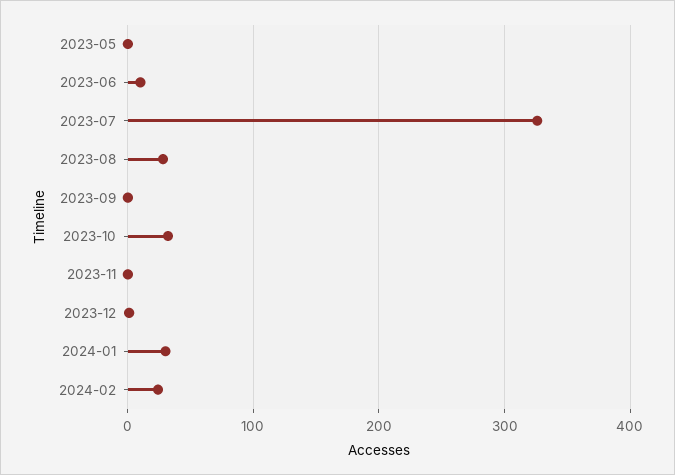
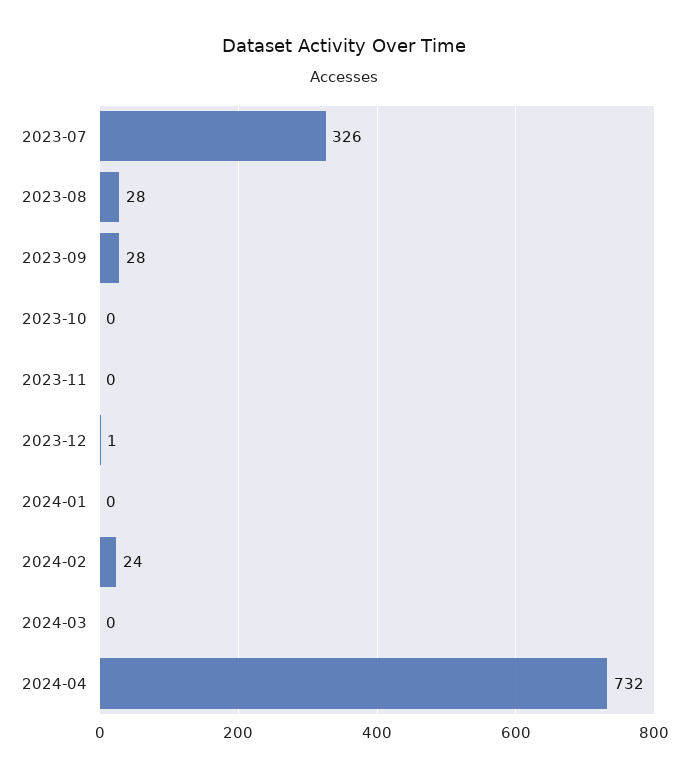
2023-05: 0 -> none
2023-06: 10 -> none
2023-09: 0 -> 28
2023-10: 30 -> 0
2024-01: 30 -> 0
2024-03: none -> 0
2024-04: none -> 732

